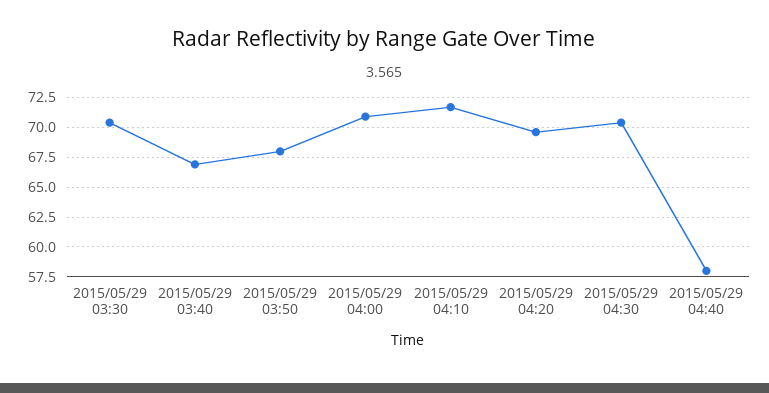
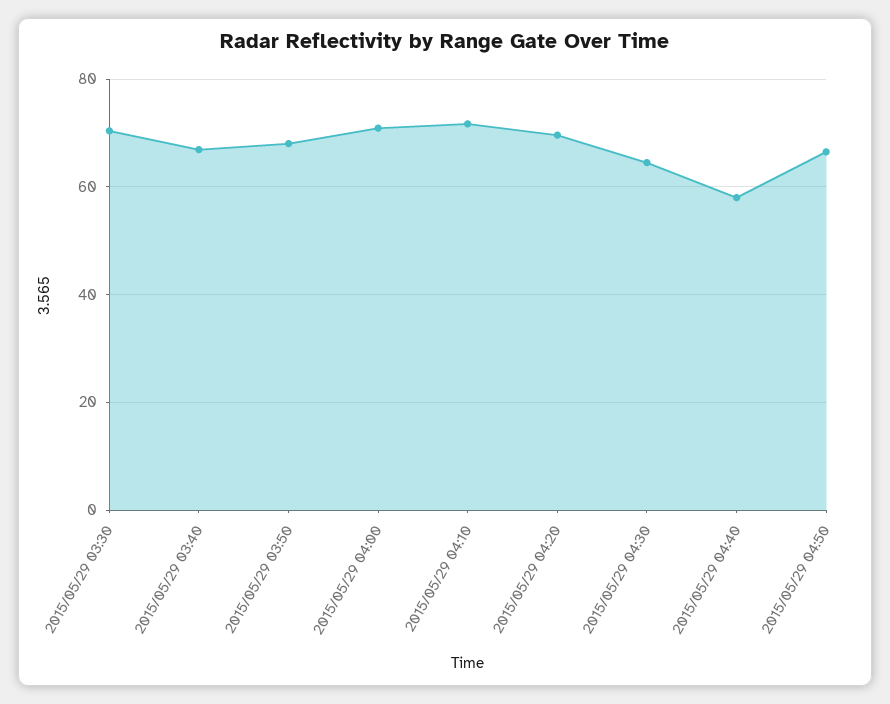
2015/05/29 04:30: 70 -> 64
2015/05/29 04:50: none -> 66

